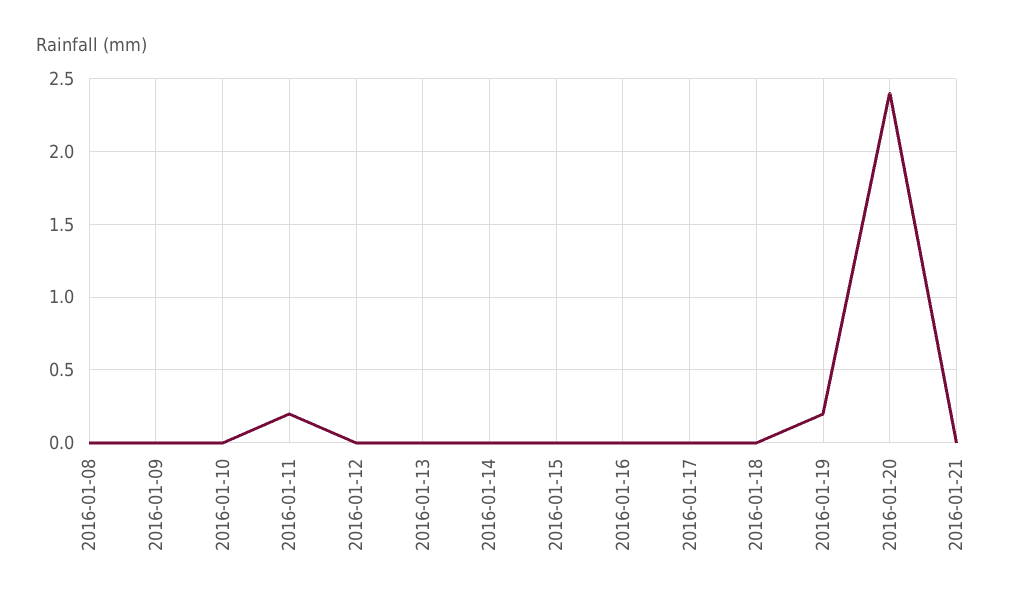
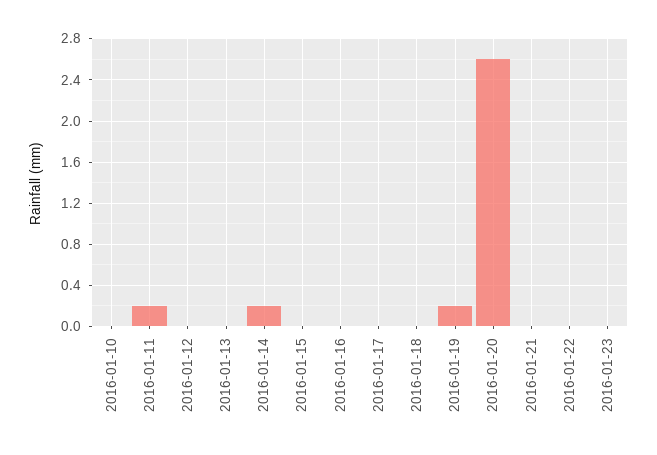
2016-01-08: 0 -> none
2016-01-09: 0 -> none
2016-01-14: 0 -> 0.2
2016-01-20: 2.4 -> 2.6
2016-01-22: none -> 0
2016-01-23: none -> 0

